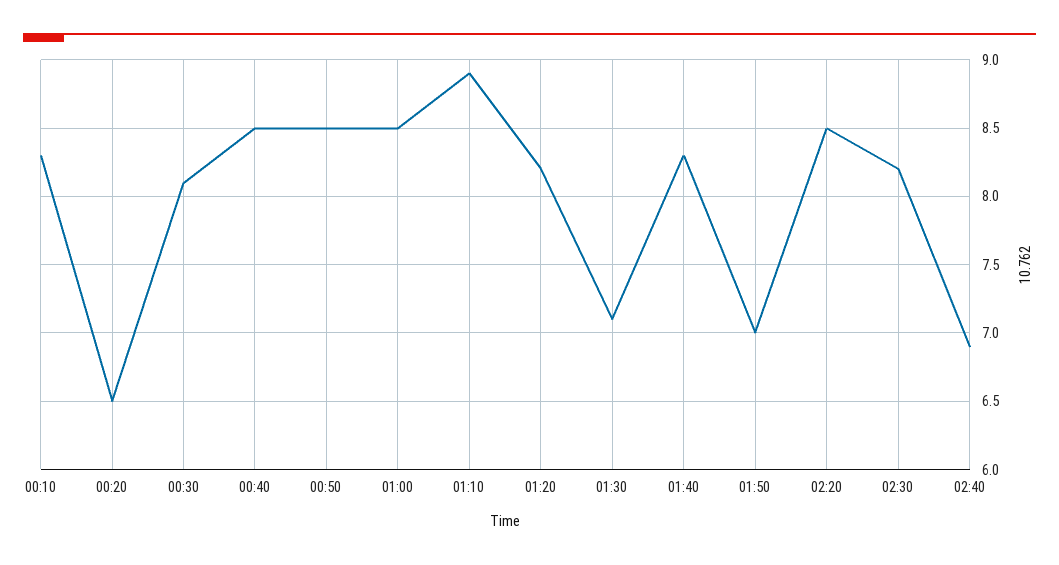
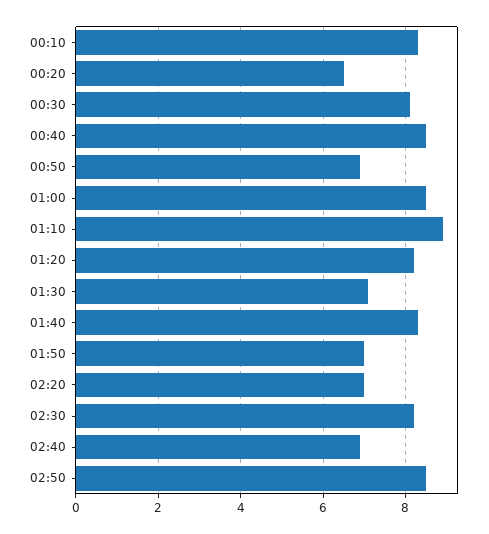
00:50: 8.5 -> 7
02:20: 8.5 -> 7
02:50: none -> 8.5

